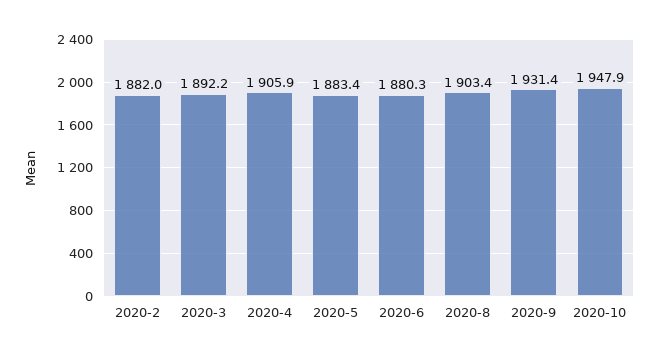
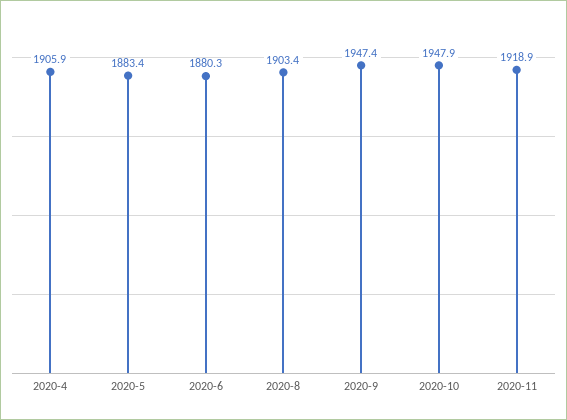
2020-2: 1882 -> none
2020-3: 1892.2 -> none
2020-9: 1931.4 -> 1947.4
2020-11: none -> 1918.9

